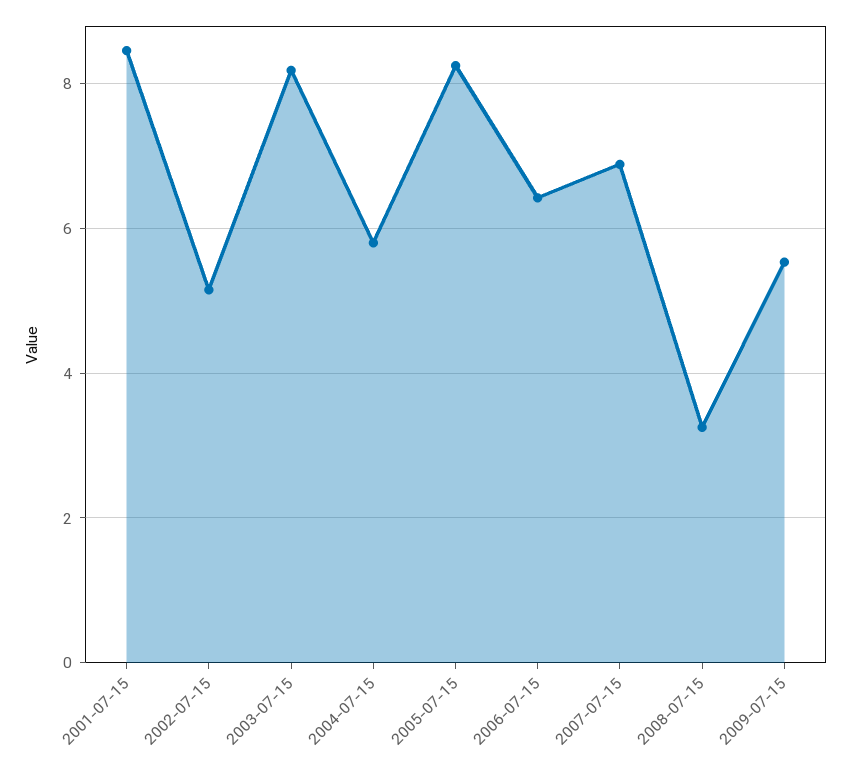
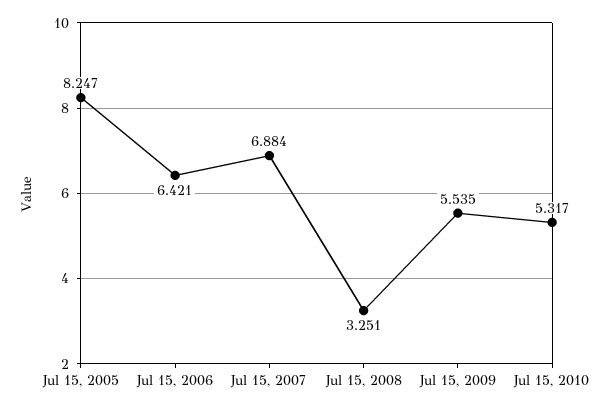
2001-07-15: 8.4 -> none
2002-07-15: 5.2 -> none
2003-07-15: 8.2 -> none
2004-07-15: 5.8 -> none
Jul 15, 2010: none -> 5.317

